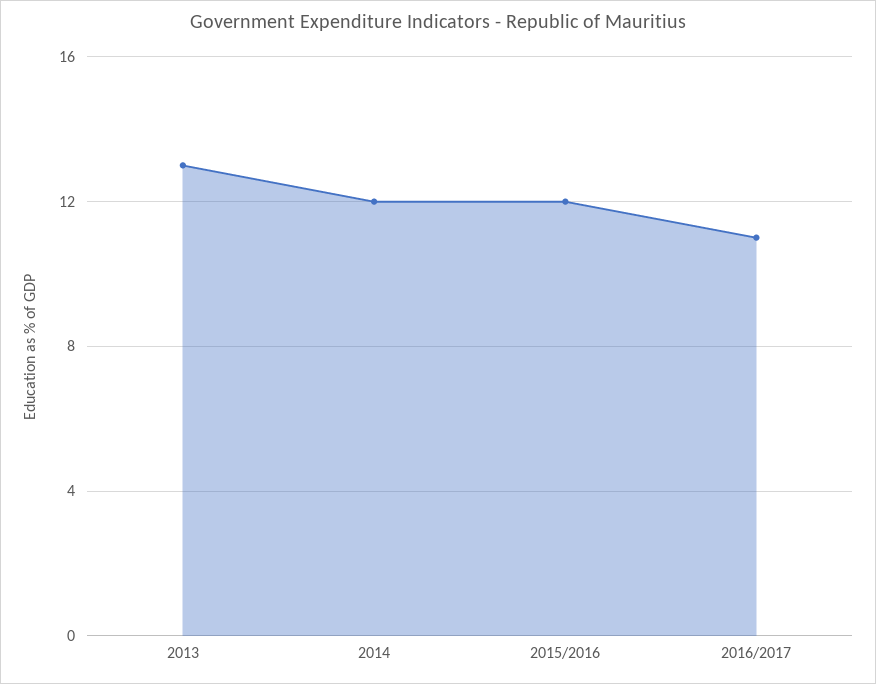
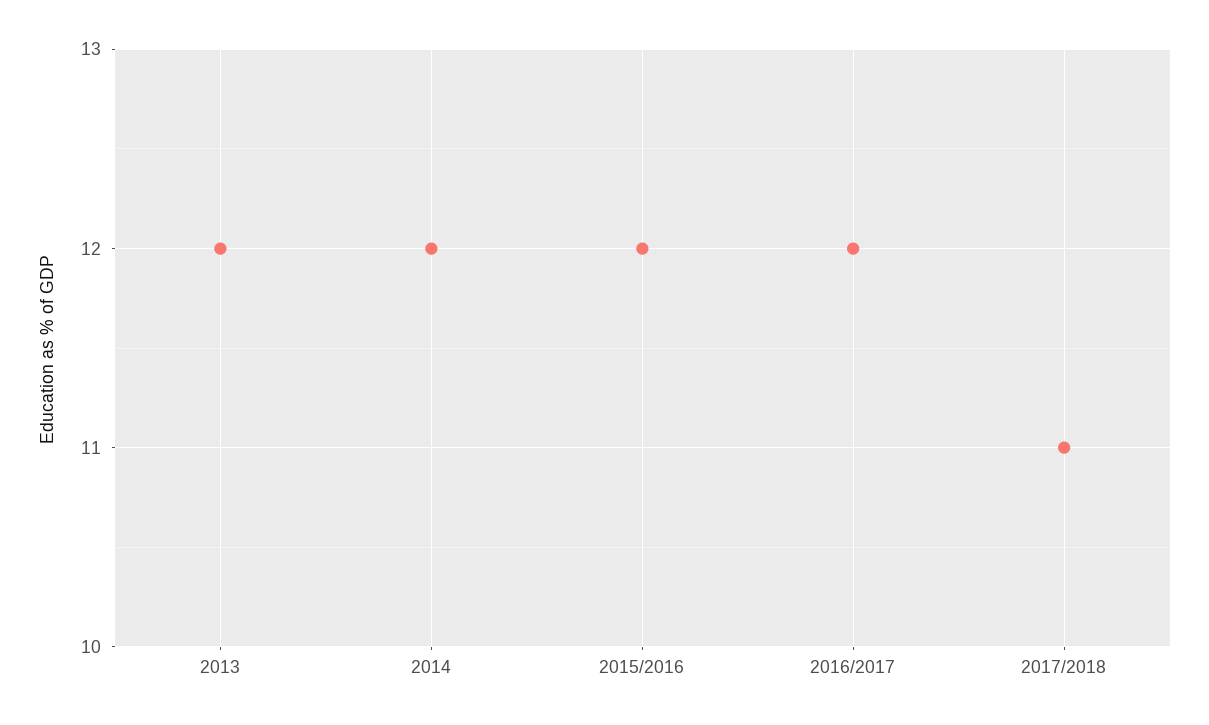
2013: 13 -> 12
2016/2017: 11 -> 12
2017/2018: none -> 11

